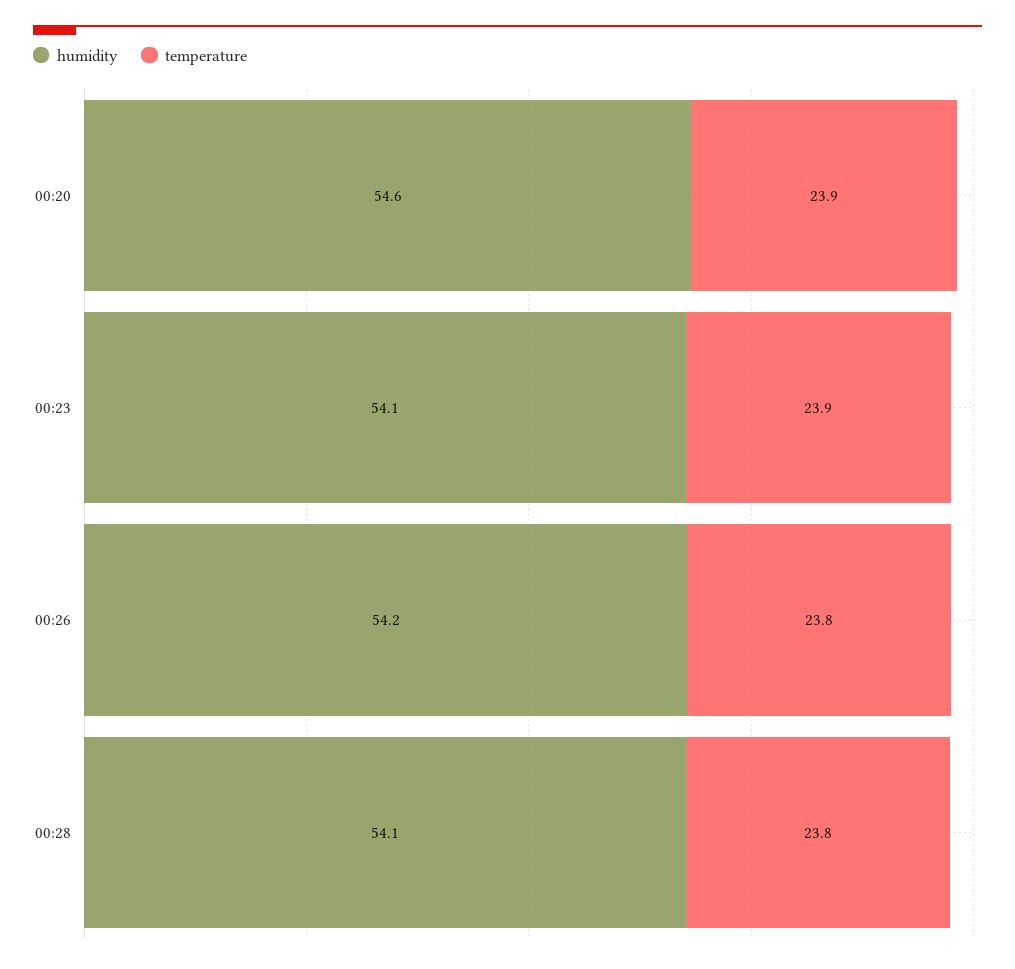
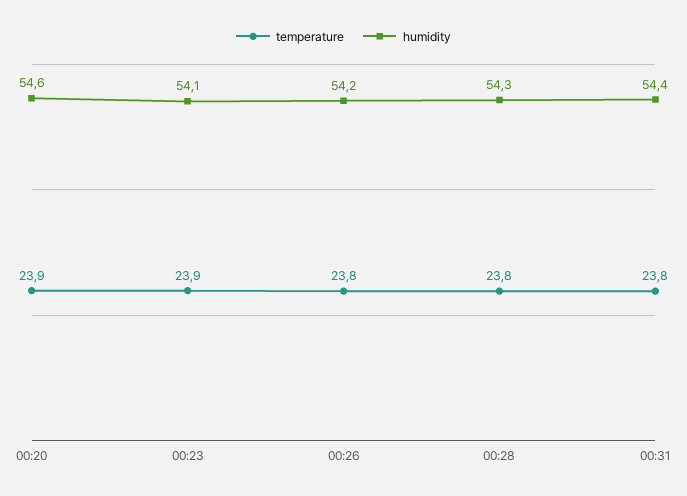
humidity, 00:28: 54.1 -> 54.3
temperature, 00:31: none -> 23.8
humidity, 00:31: none -> 54.4

